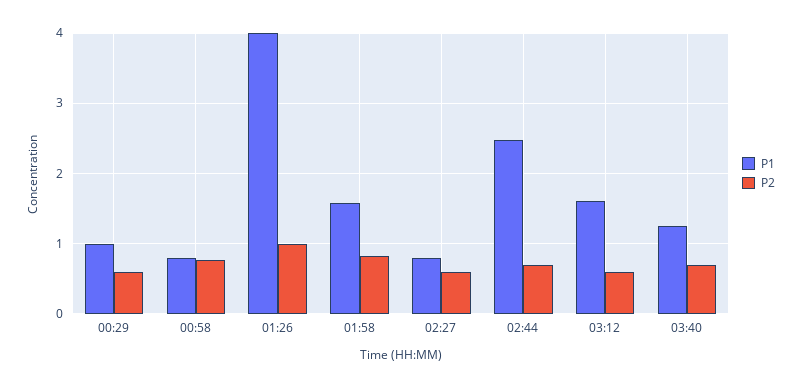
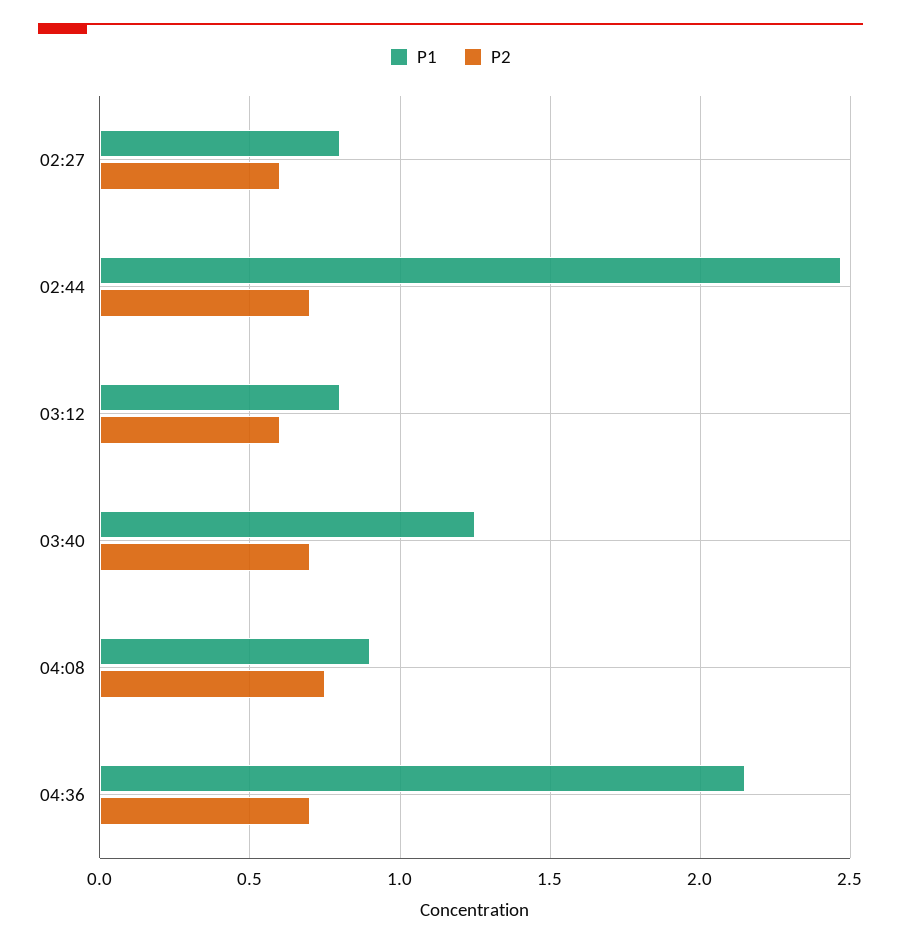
P1, 00:29: 1 -> none
P2, 00:29: 0.6 -> none
P1, 00:58: 0.8 -> none
P2, 00:58: 0.8 -> none
P1, 01:26: 4 -> none
P2, 01:26: 1 -> none
P1, 01:58: 1.6 -> none
P2, 01:58: 0.8 -> none
P1, 03:12: 1.6 -> 0.8
P1, 04:08: none -> 0.9
P2, 04:08: none -> 0.75
P1, 04:36: none -> 2.15
P2, 04:36: none -> 0.7

